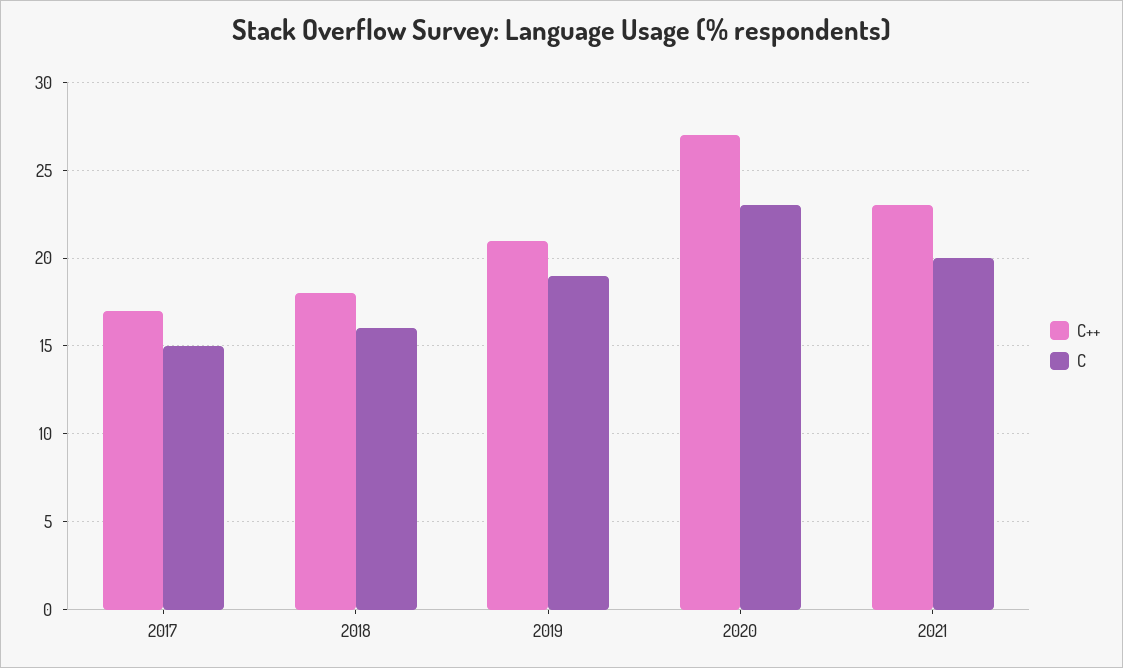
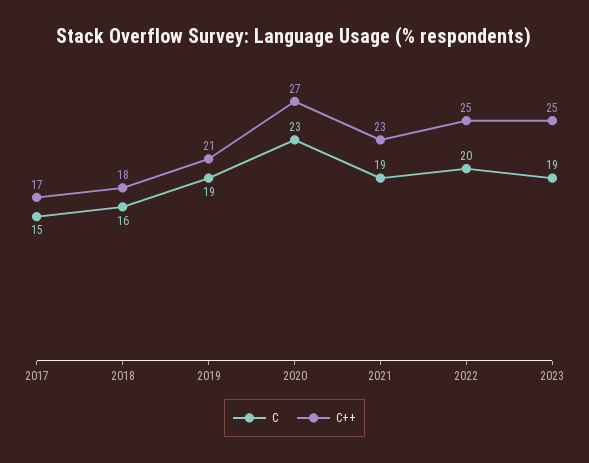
C, 2021: 20 -> 19
C, 2022: none -> 20
C++, 2022: none -> 25
C, 2023: none -> 19
C++, 2023: none -> 25

